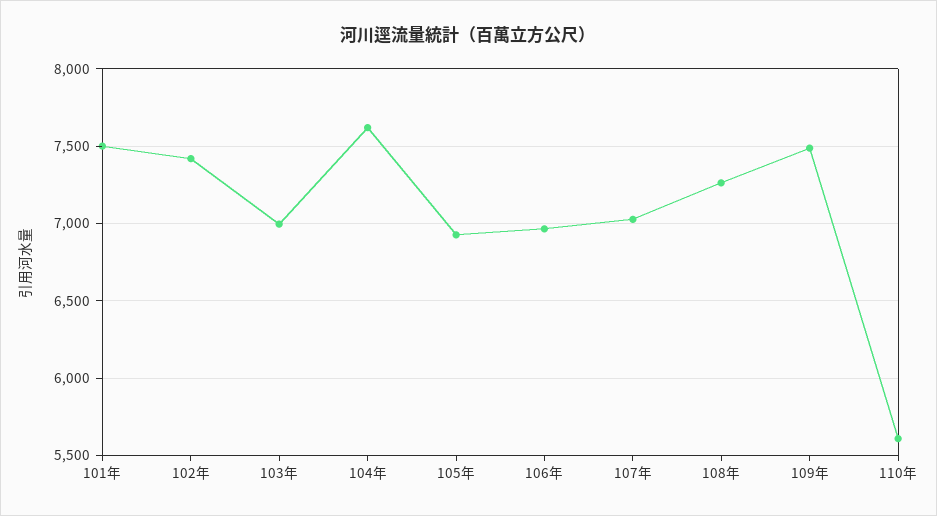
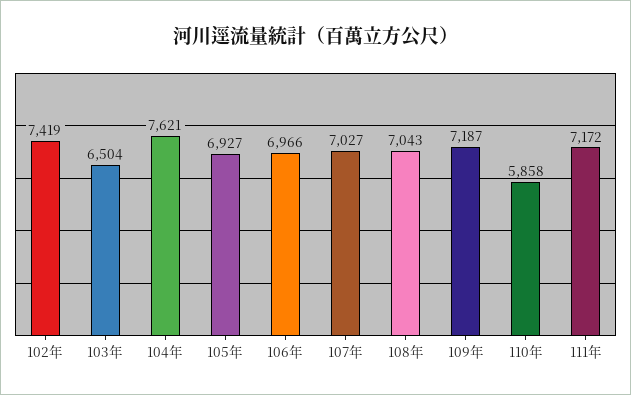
101年: 7500 -> none
103年: 7000 -> 6504
108年: 7250 -> 7043
109年: 7500 -> 7187
110年: 5600 -> 5858
111年: none -> 7172

